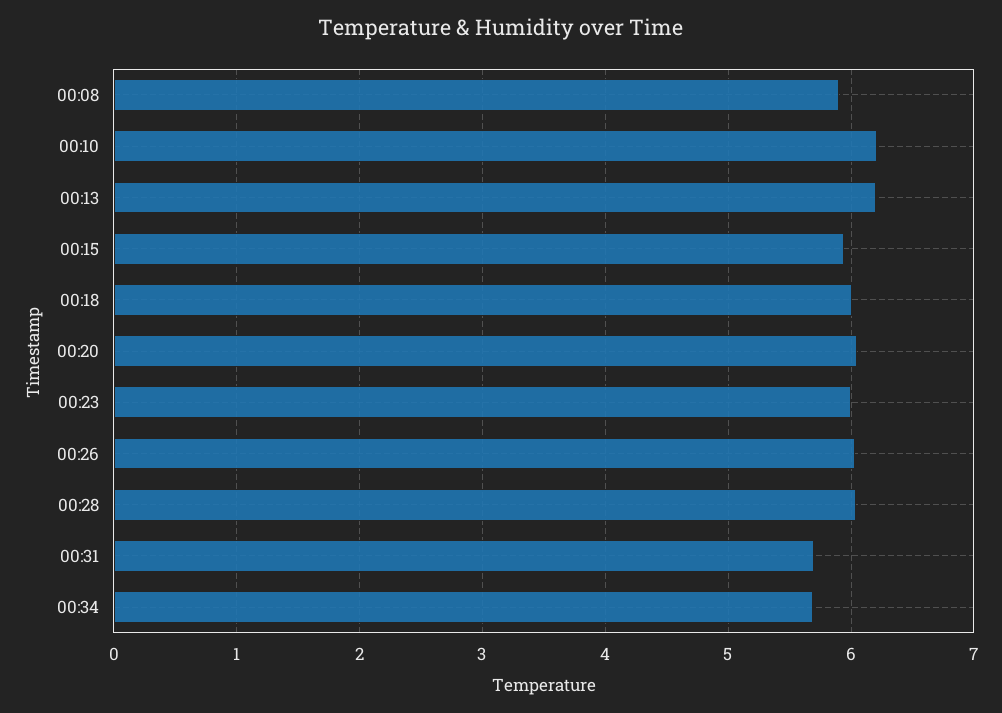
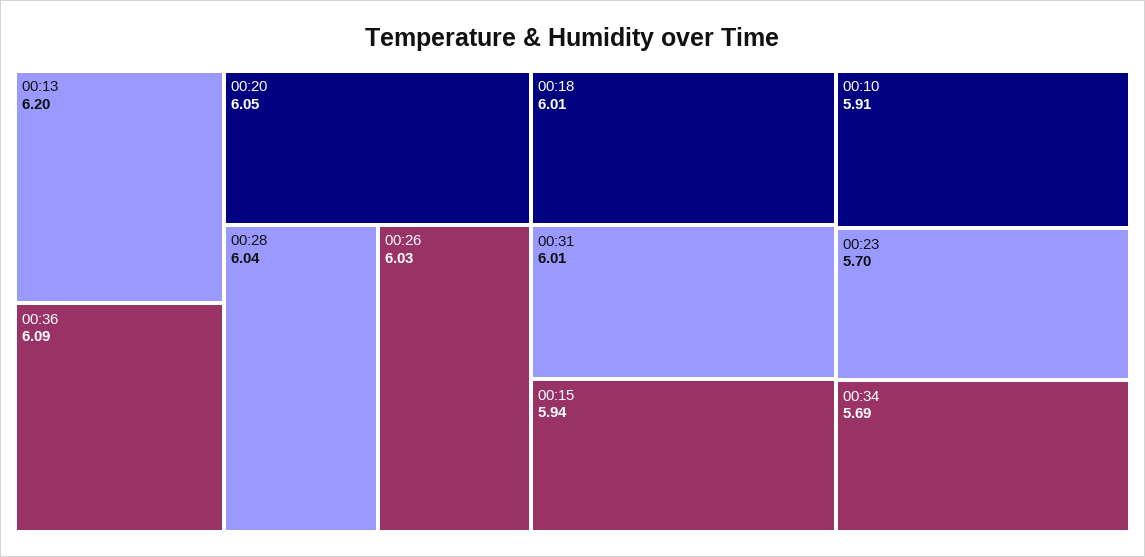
00:08: 5.9 -> none
00:10: 6.2 -> 5.91
00:23: 6 -> 5.7
00:31: 5.7 -> 6.01
00:36: none -> 6.09

